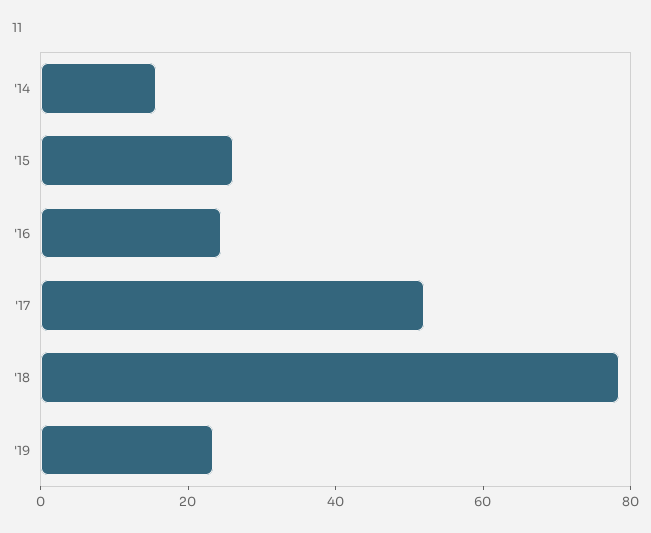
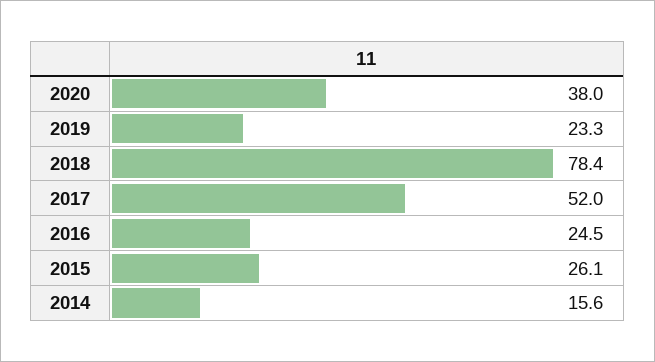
2020: none -> 38

